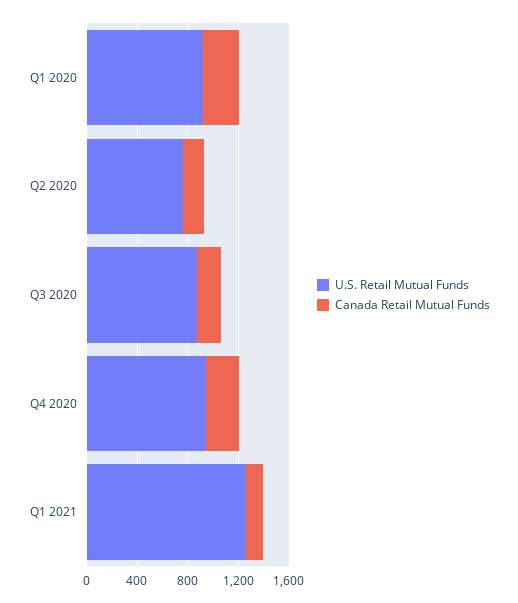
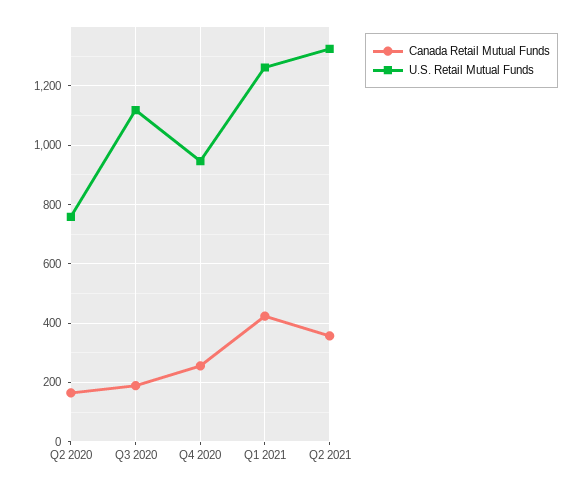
U.S. Retail Mutual Funds, Q1 2020: 900 -> none
Canada Retail Mutual Funds, Q1 2020: 300 -> none
U.S. Retail Mutual Funds, Q3 2020: 900 -> 1125
Canada Retail Mutual Funds, Q1 2021: 100 -> 425
Canada Retail Mutual Funds, Q2 2021: none -> 350
U.S. Retail Mutual Funds, Q2 2021: none -> 1325

